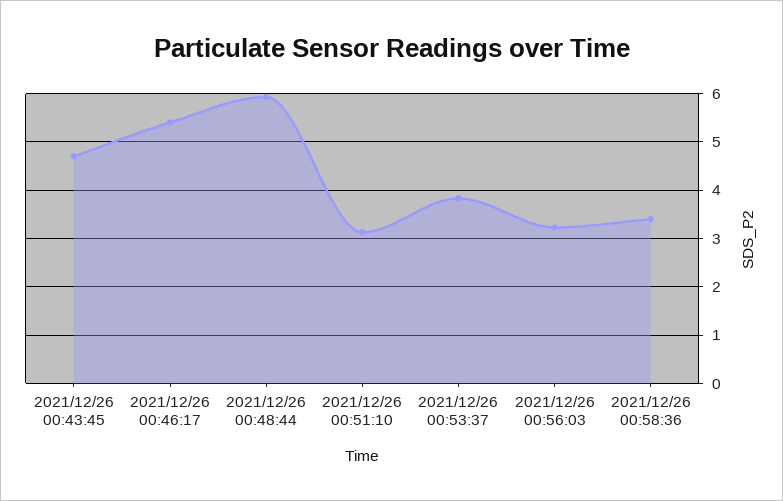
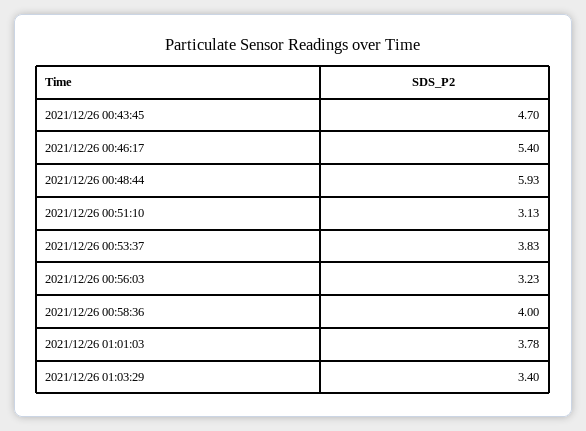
2021/12/26 00:58:36: 3.4 -> 4
2021/12/26 01:01:03: none -> 3.78
2021/12/26 01:03:29: none -> 3.4

